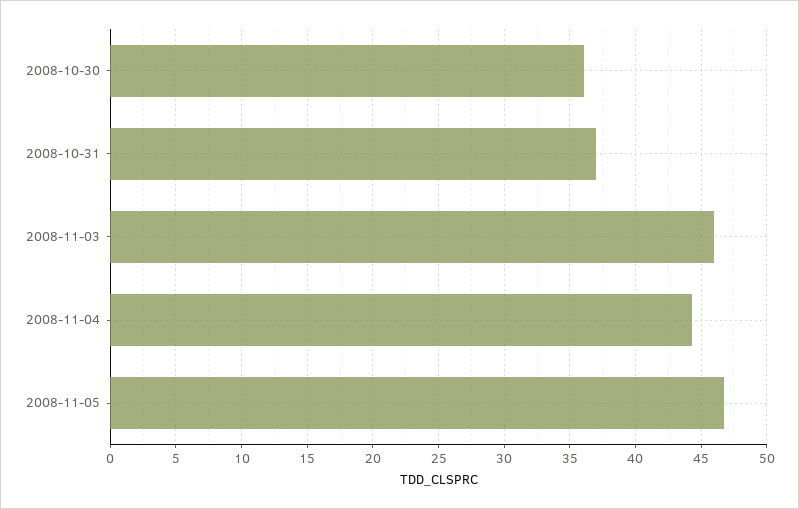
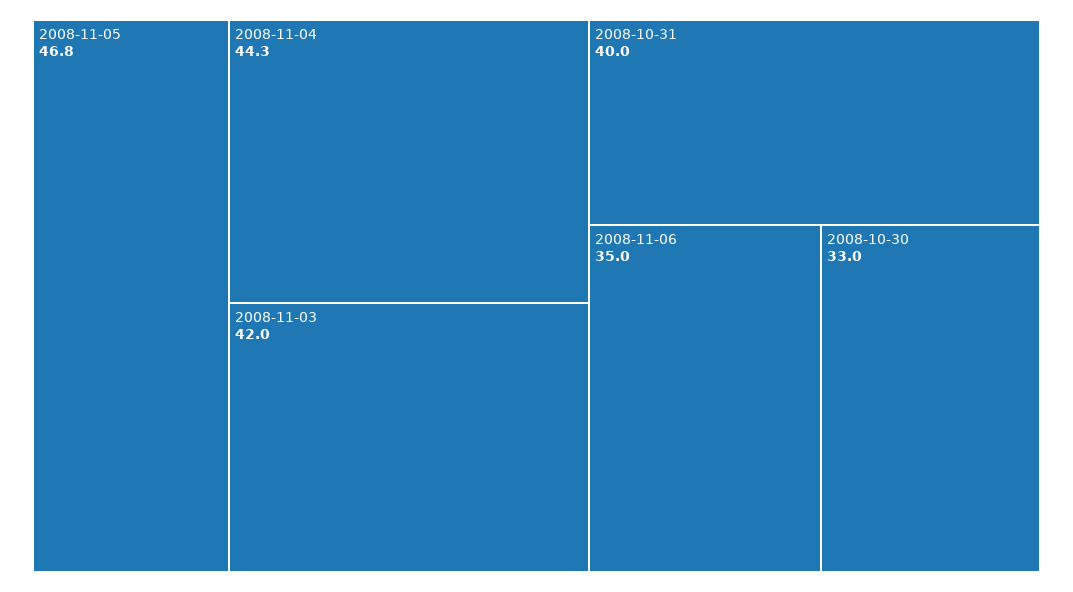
2008-10-30: 36 -> 33
2008-10-31: 37 -> 40
2008-11-03: 46 -> 42
2008-11-06: none -> 35

